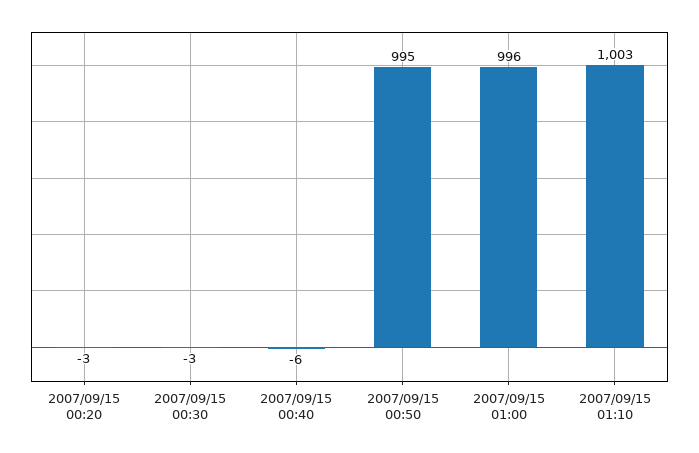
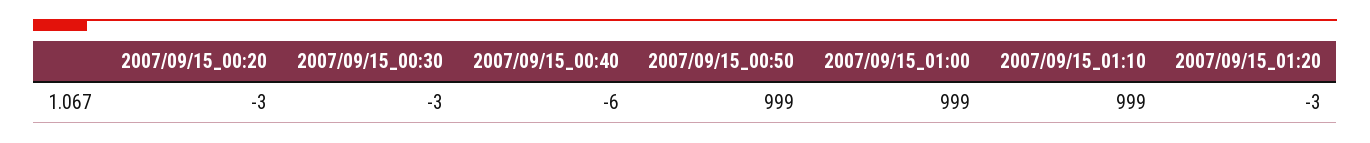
2007/09/15 00:50: 995 -> 999
2007/09/15 01:00: 996 -> 999
2007/09/15 01:10: 1003 -> 999
2007/09/15_01:20: none -> -3

